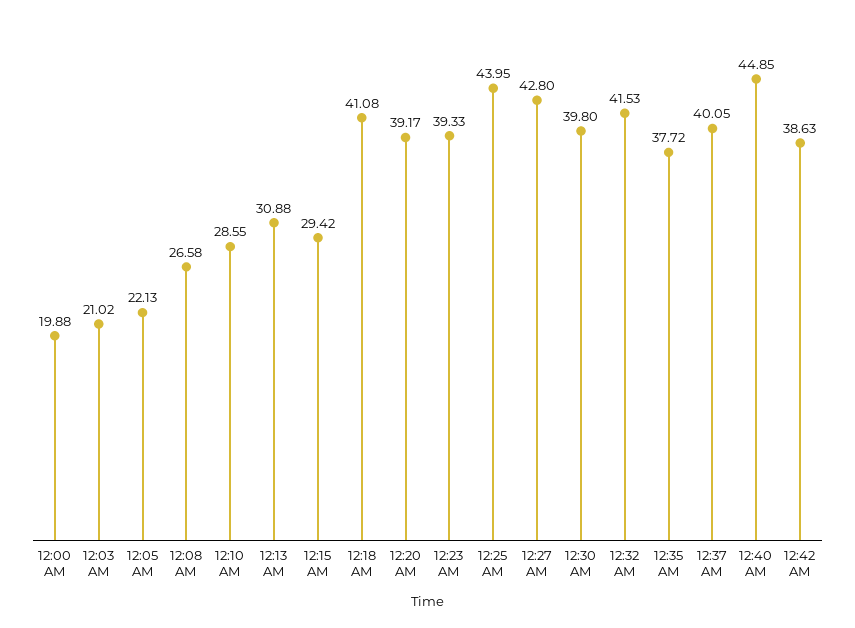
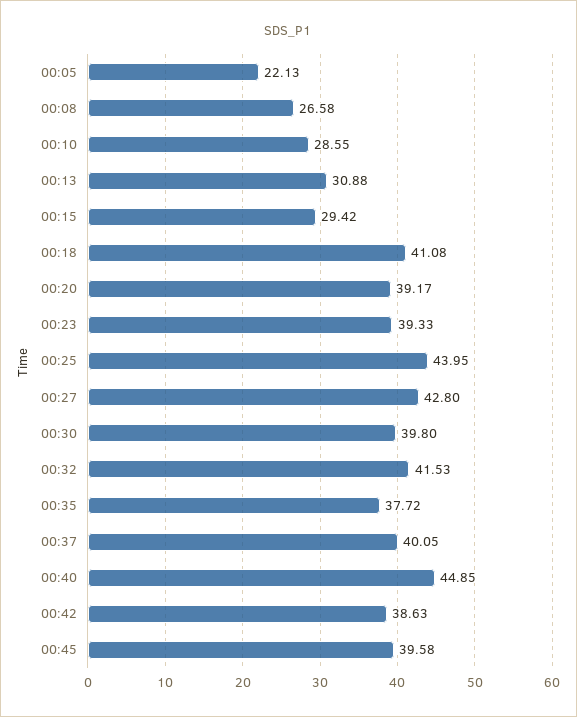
12:00 AM: 19.88 -> none
12:03 AM: 21.02 -> none
00:45: none -> 39.58

